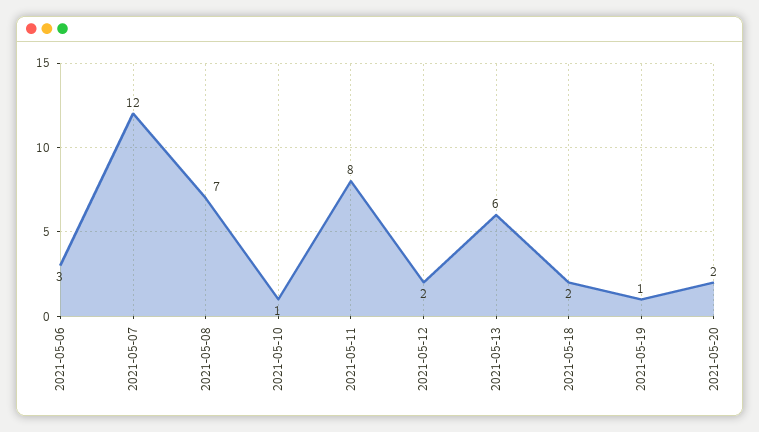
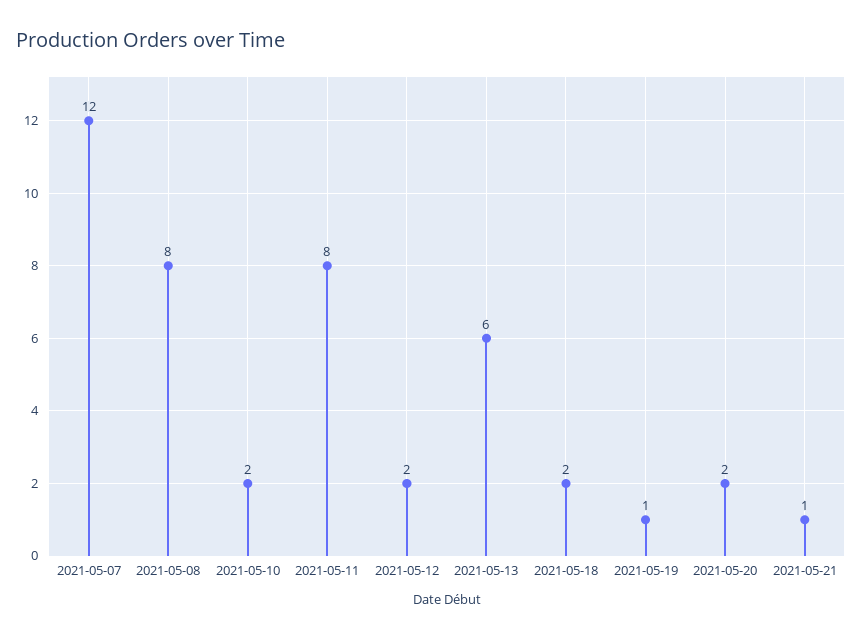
2021-05-06: 3 -> none
2021-05-08: 7 -> 8
2021-05-10: 1 -> 2
2021-05-21: none -> 1

